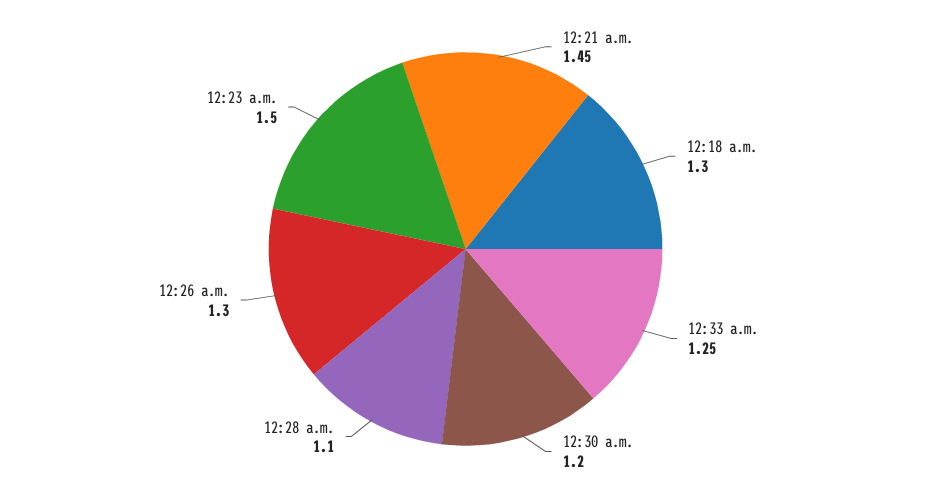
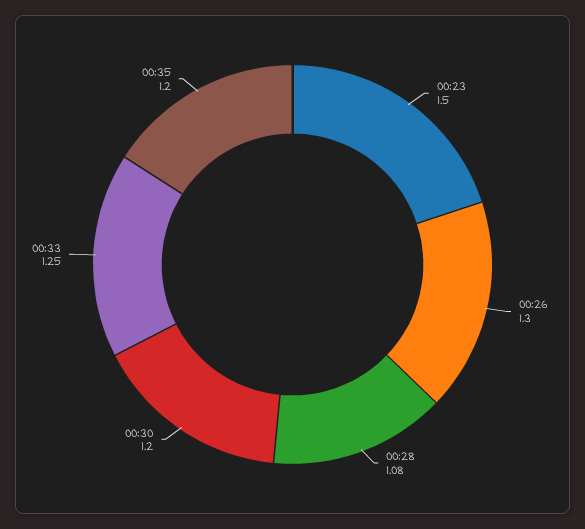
12:21 a.m.: 1.45 -> none
12:18 a.m.: 1.3 -> none
12:28 a.m.: 1.1 -> 1.08
00:35: none -> 1.2

